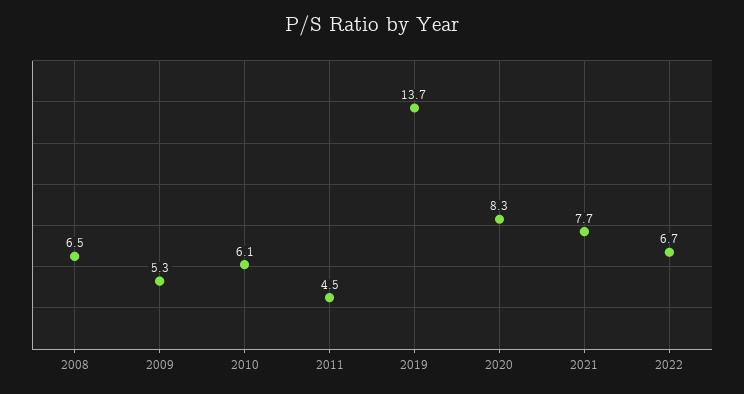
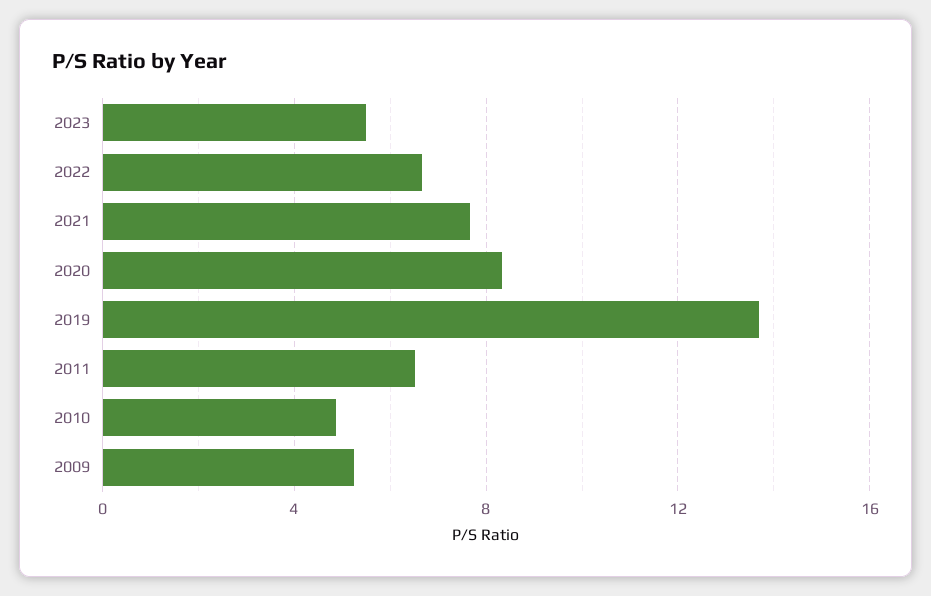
2008: 6.5 -> none
2010: 6.1 -> 5
2011: 4.5 -> 6.5
2023: none -> 5.5

